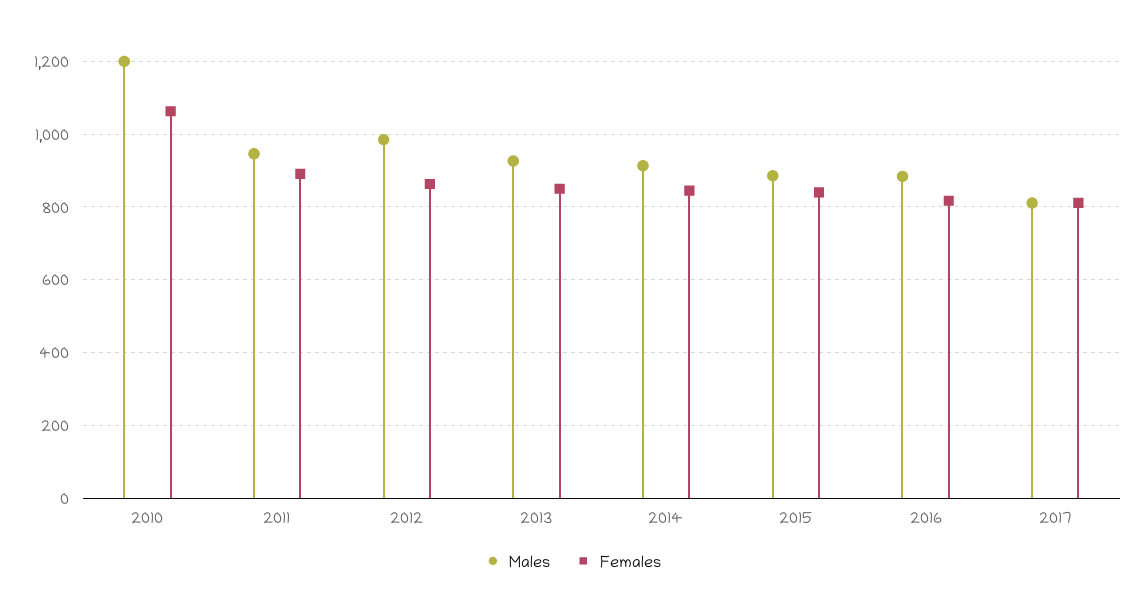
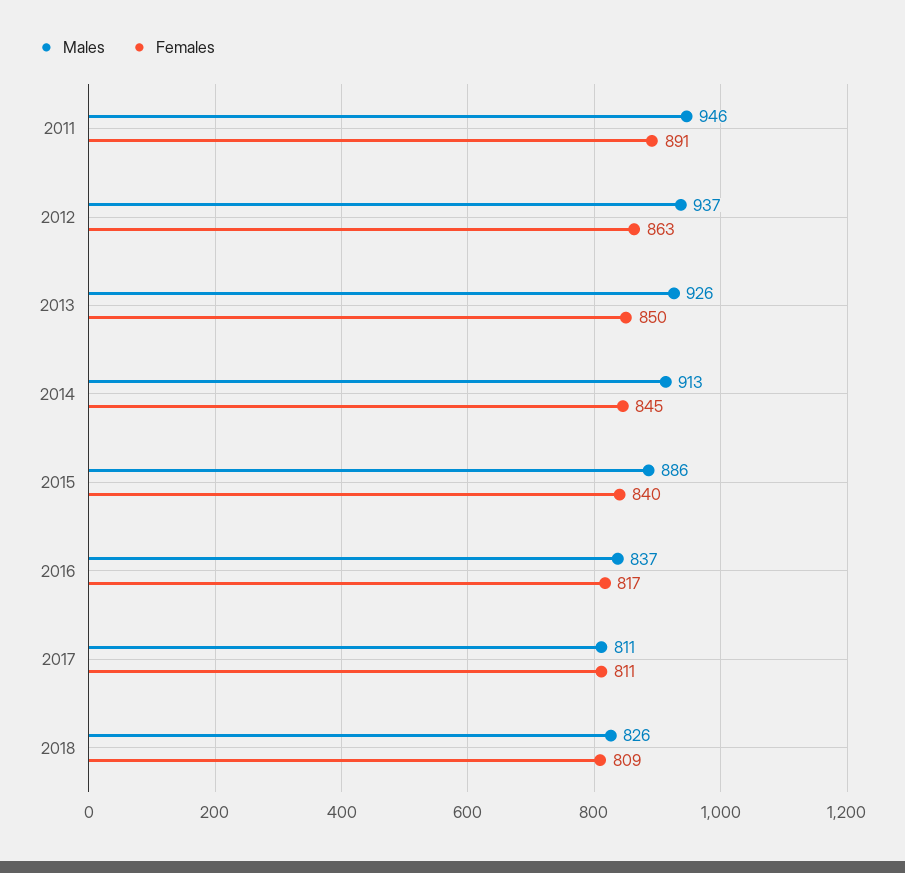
Males, 2010: 1200 -> none
Females, 2010: 1060 -> none
Males, 2012: 980 -> 937
Males, 2016: 880 -> 837
Males, 2018: none -> 826
Females, 2018: none -> 809

